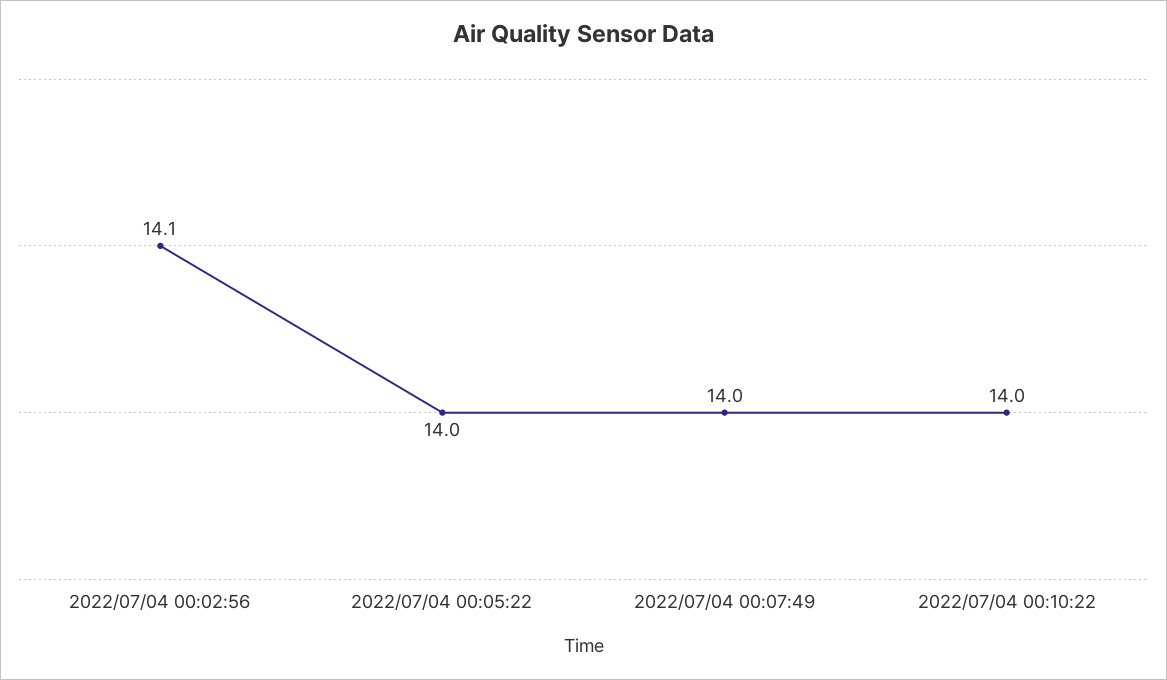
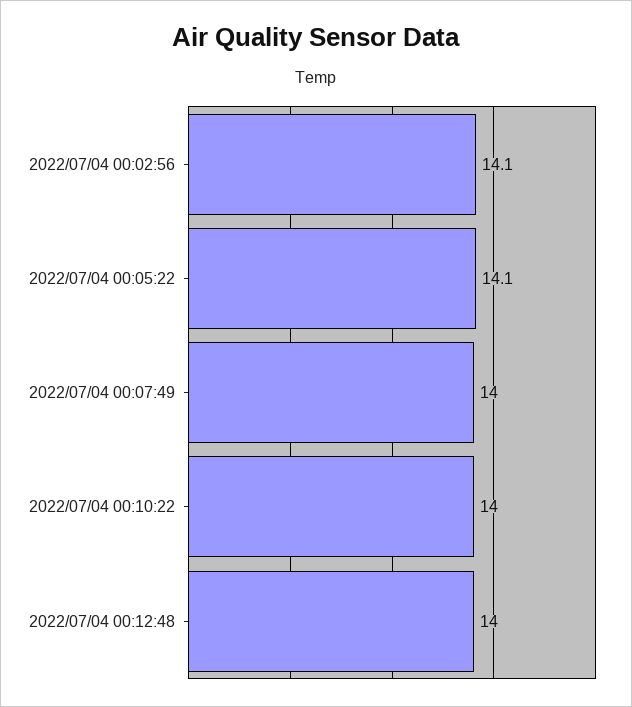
2022/07/04 00:05:22: 14 -> 14.1
2022/07/04 00:12:48: none -> 14

